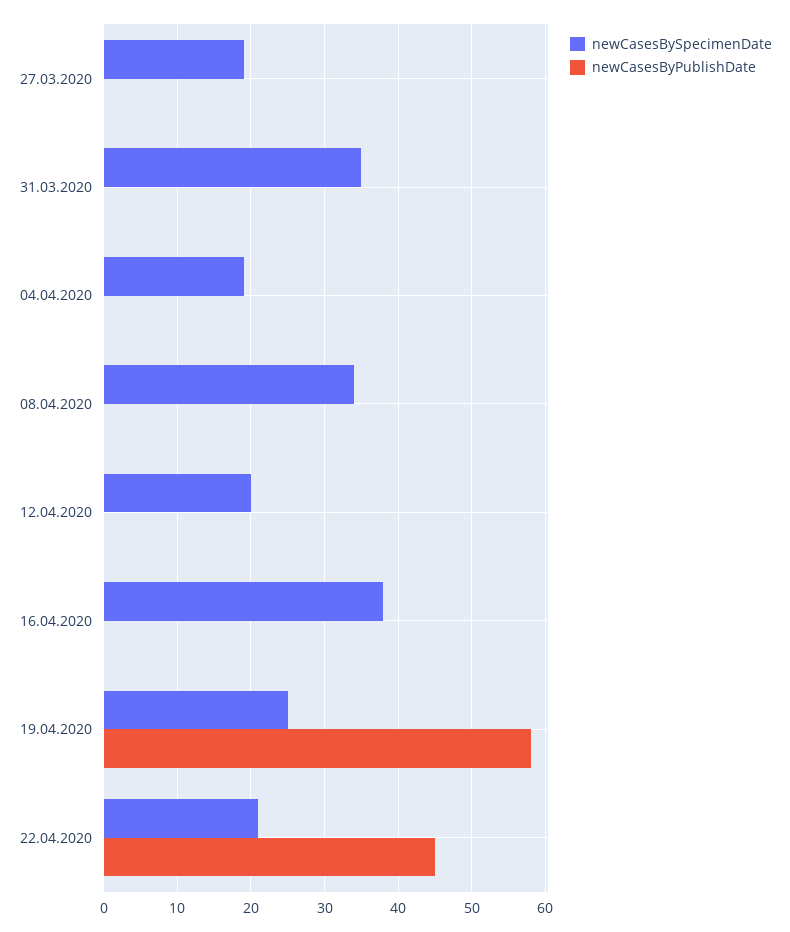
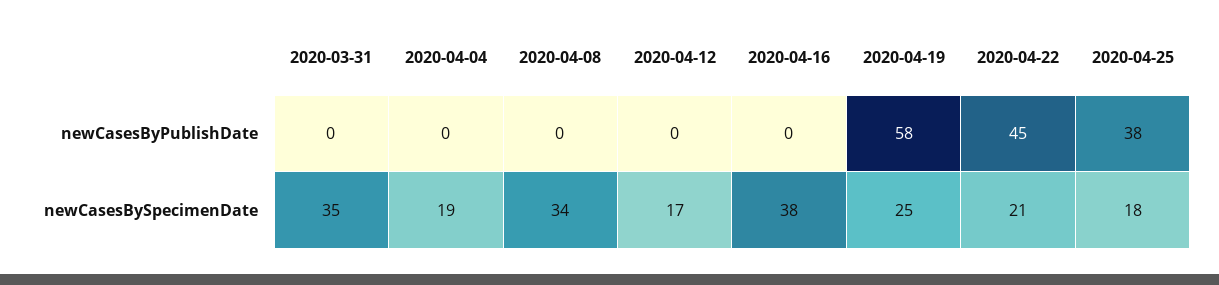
newCasesBySpecimenDate, 27.03.2020: 19 -> none
newCasesByPublishDate, 27.03.2020: 0 -> none
newCasesBySpecimenDate, 12.04.2020: 20 -> 17
newCasesByPublishDate, 2020-04-25: none -> 38
newCasesBySpecimenDate, 2020-04-25: none -> 18

